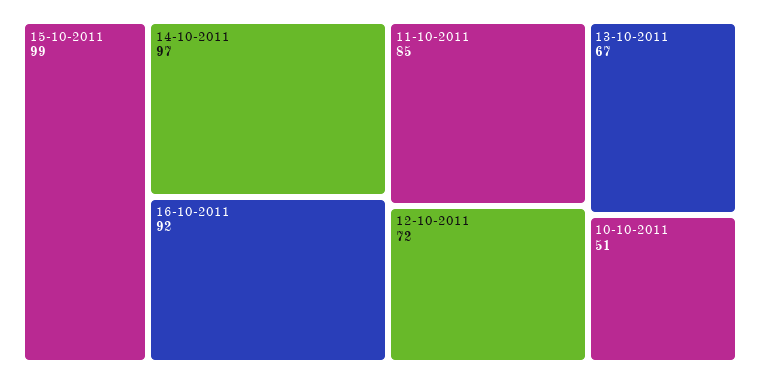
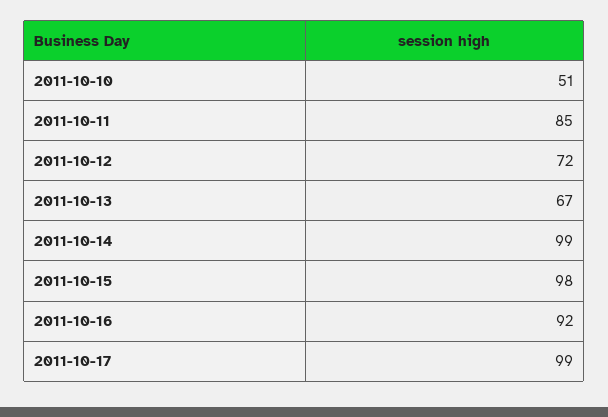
15-10-2011: 99 -> 98
14-10-2011: 97 -> 99
2011-10-17: none -> 99

